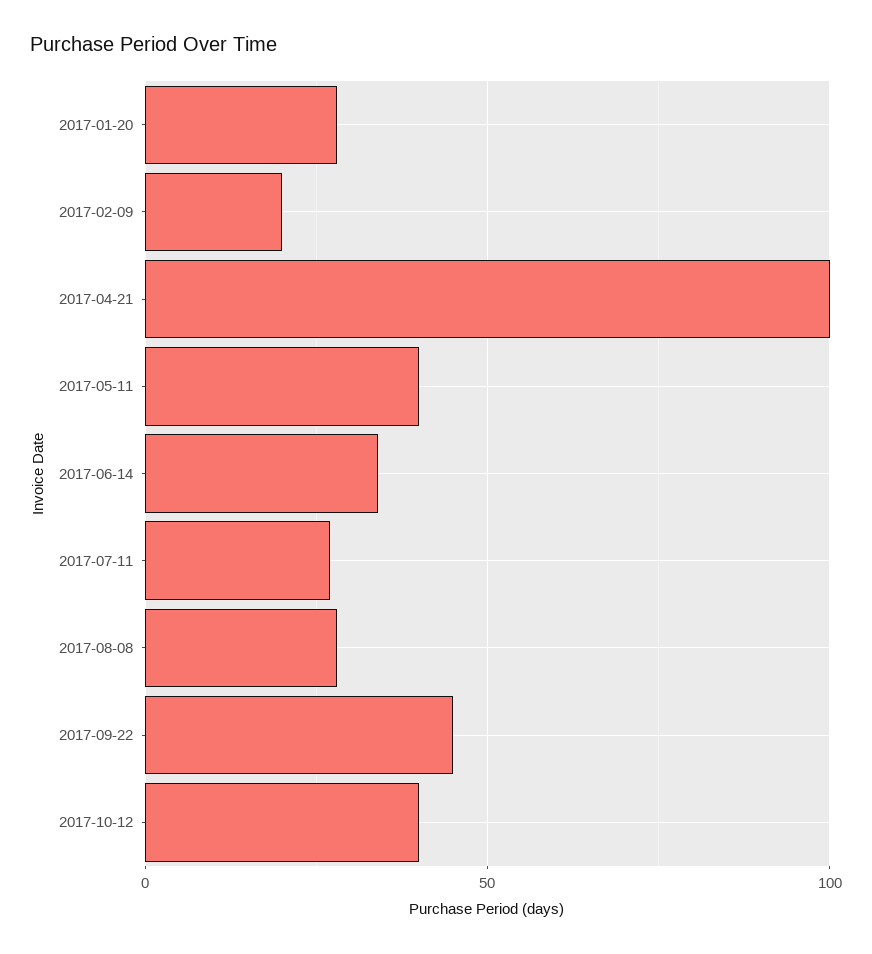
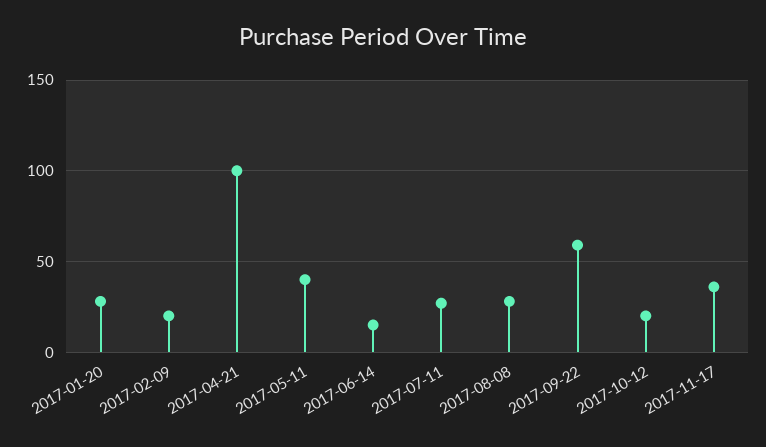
2017-06-14: 35 -> 15
2017-09-22: 45 -> 60
2017-10-12: 40 -> 20
2017-11-17: none -> 35

